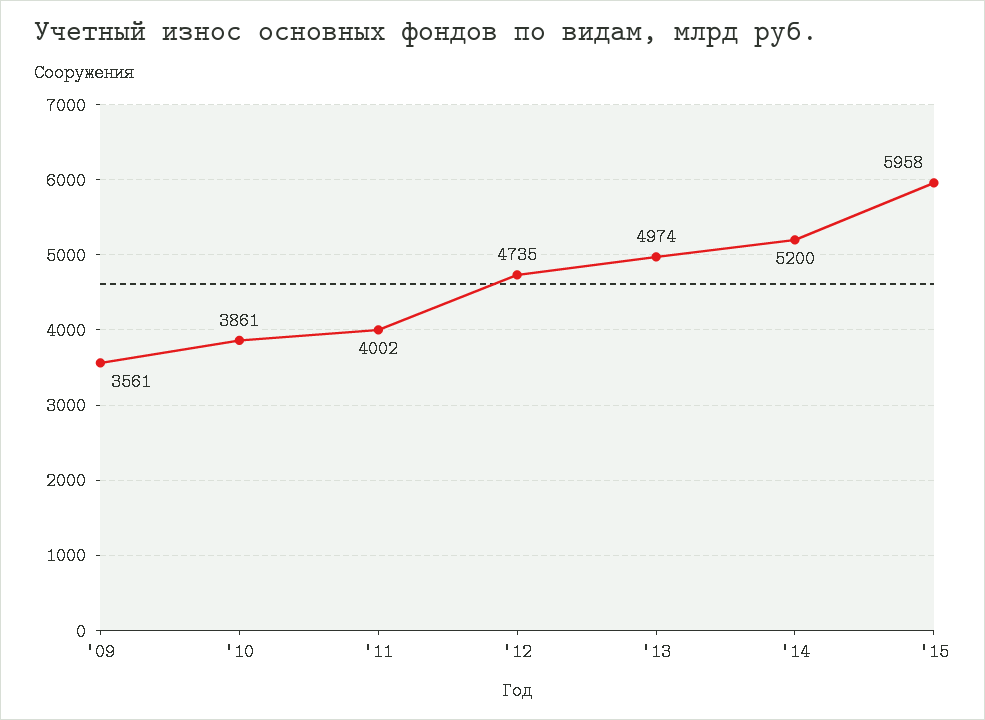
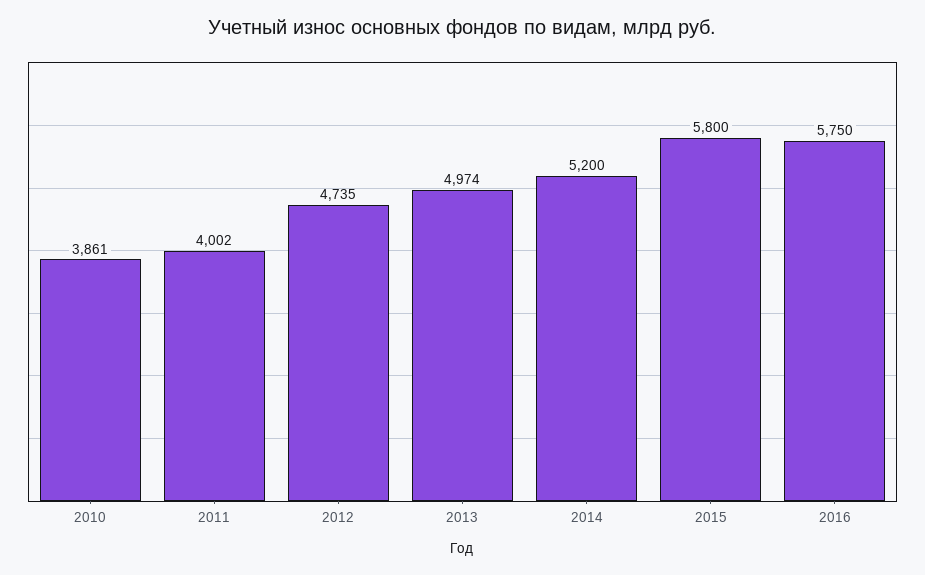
'09: 3561 -> none
'15: 5958 -> 5800
2016: none -> 5750

